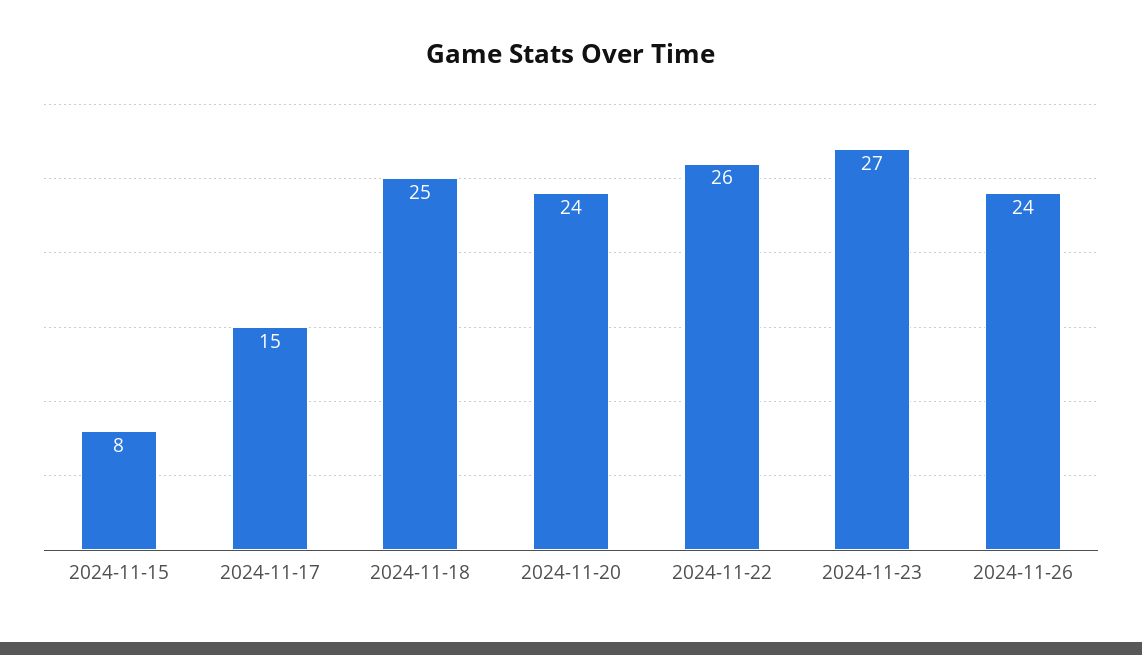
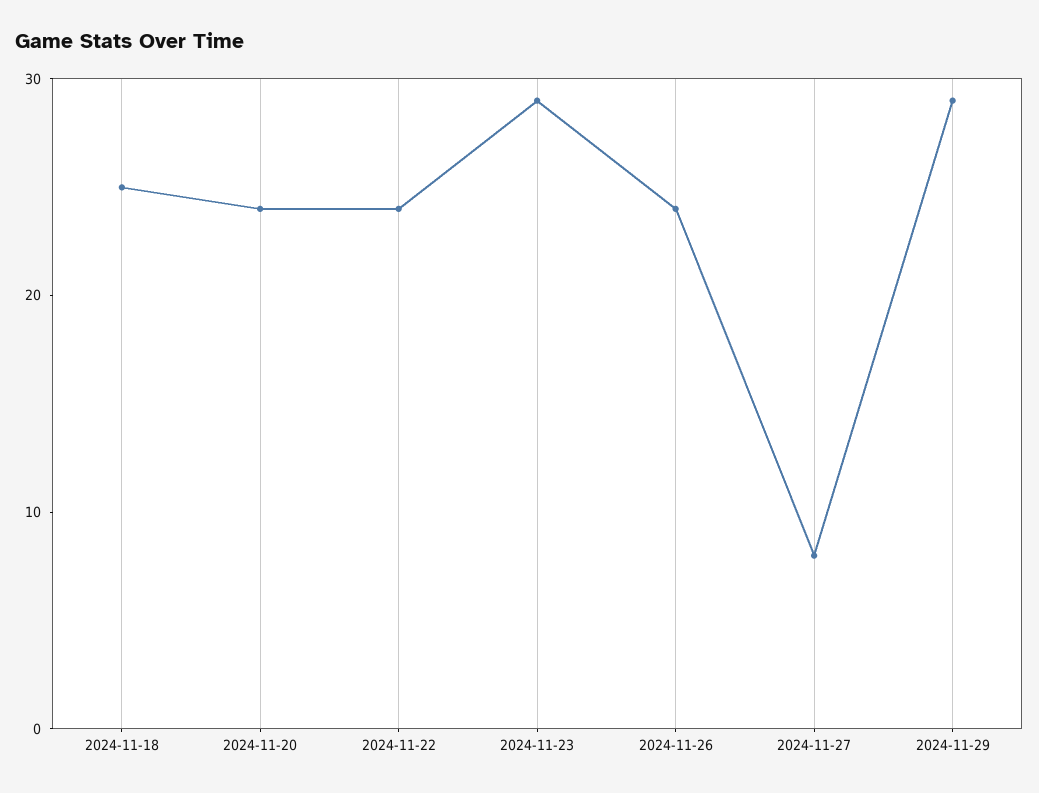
2024-11-15: 8 -> none
2024-11-17: 15 -> none
2024-11-22: 26 -> 24
2024-11-23: 27 -> 29
2024-11-27: none -> 8
2024-11-29: none -> 29

